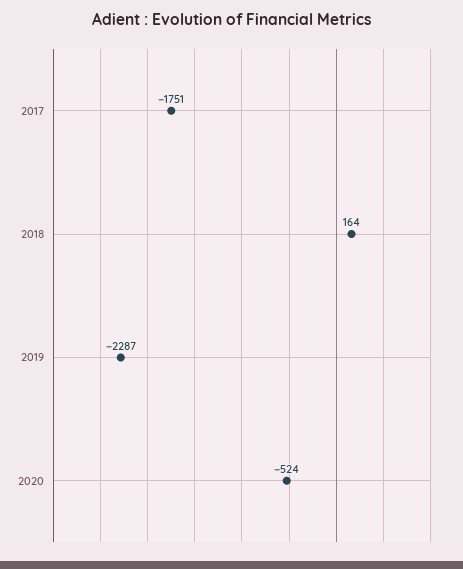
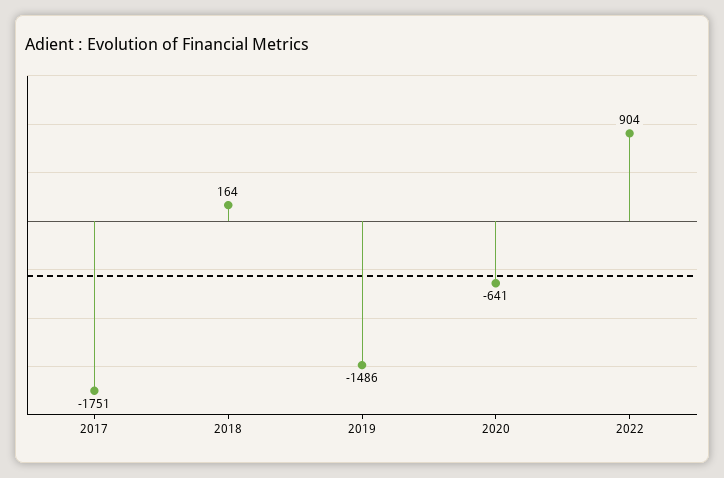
2019: -2287 -> -1486
2020: -524 -> -641
2022: none -> 904

